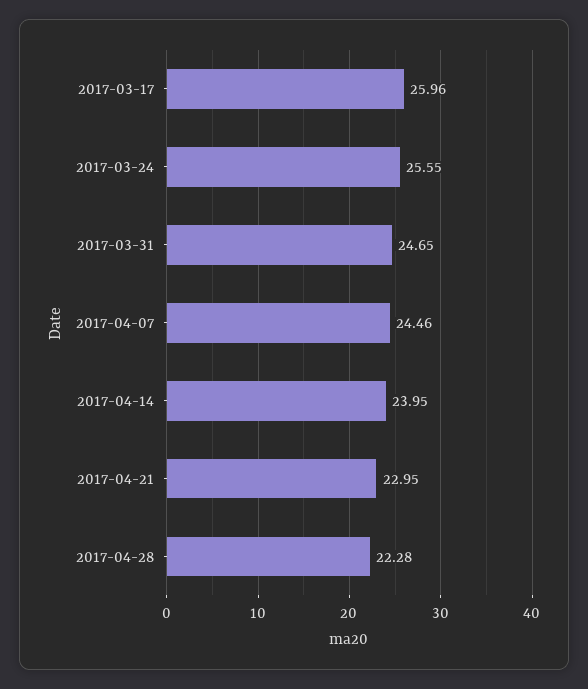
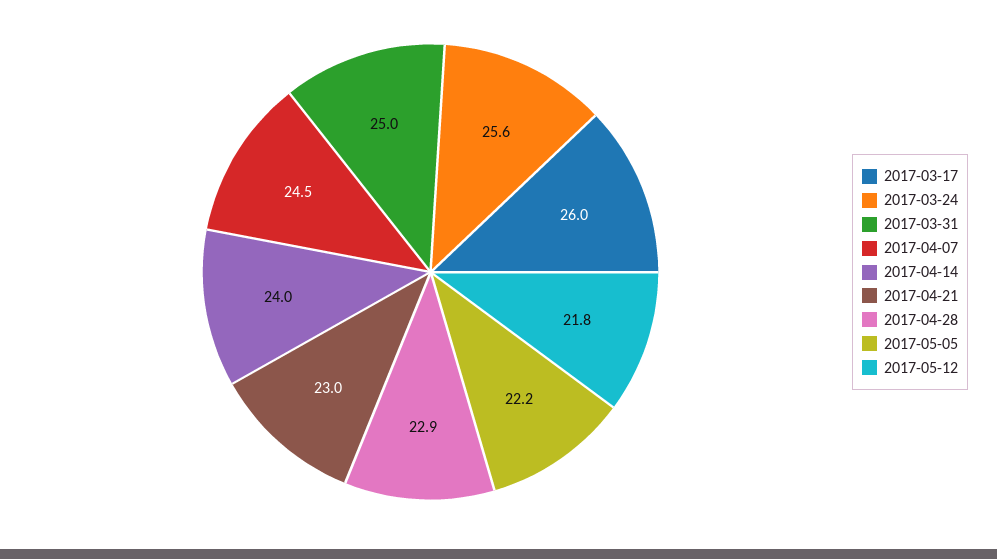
2017-03-31: 24.65 -> 25
2017-04-28: 22.28 -> 22.9
2017-05-05: none -> 22.2
2017-05-12: none -> 21.8

